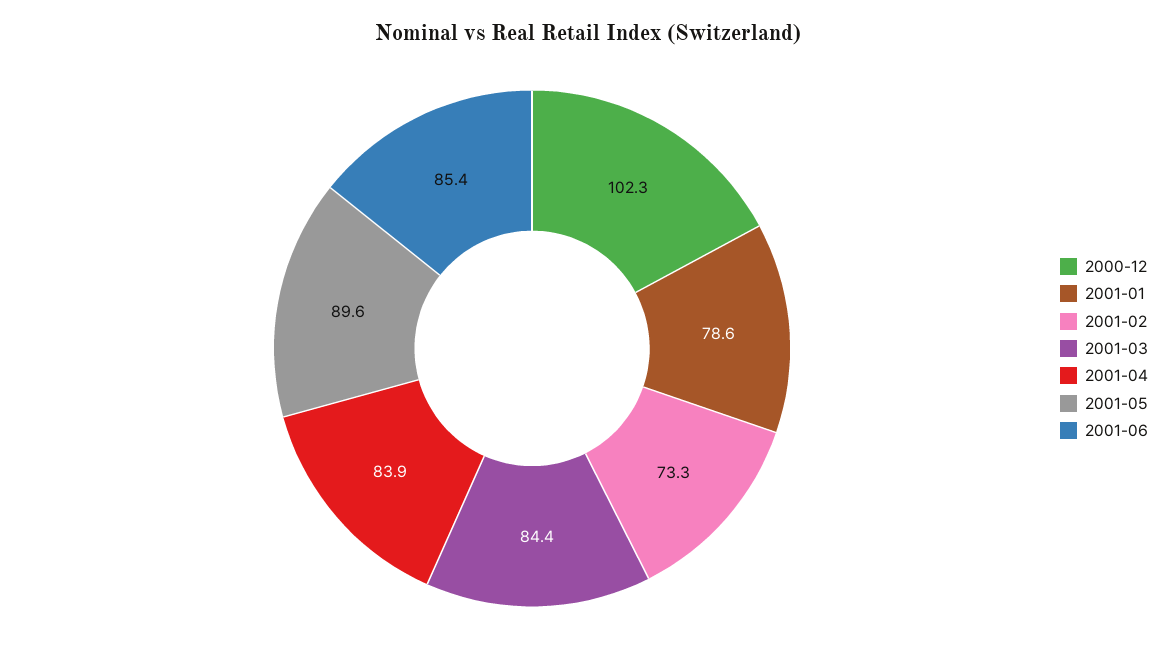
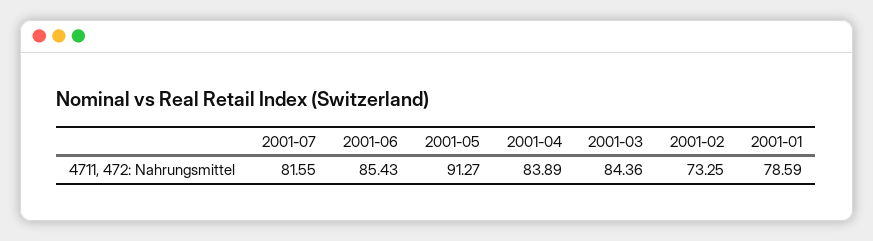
2000-12: 102.3 -> none
2001-05: 89.6 -> 91.27
2001-07: none -> 81.55

